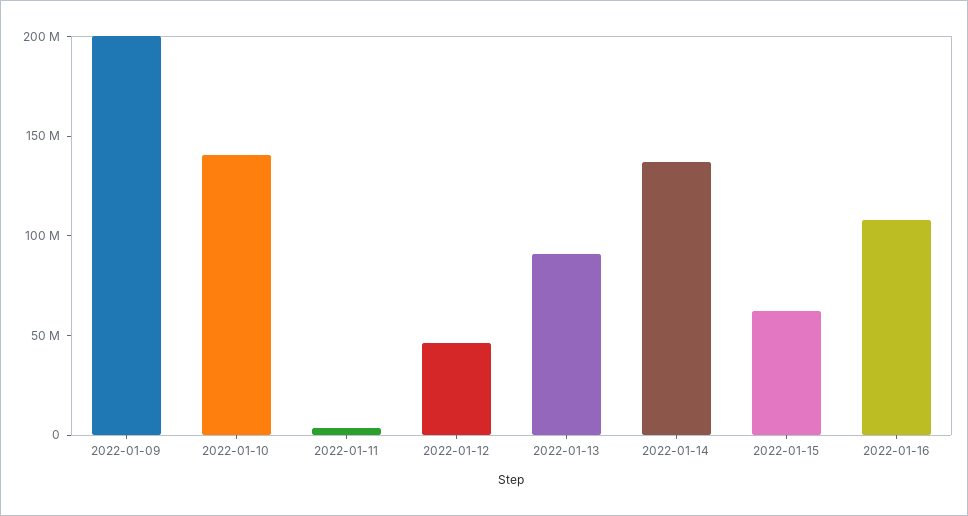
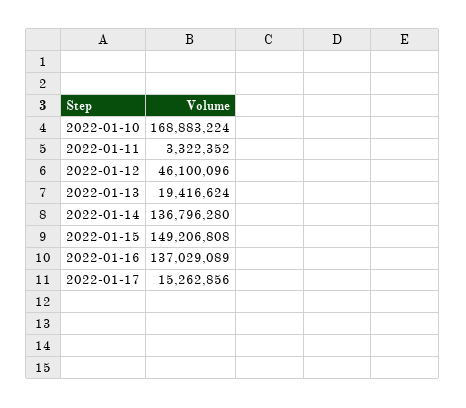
2022-01-09: 200000000 -> none
2022-01-10: 140000000 -> 168883224
2022-01-13: 90000000 -> 19416624
2022-01-15: 60000000 -> 149206808
2022-01-16: 110000000 -> 137029089
2022-01-17: none -> 15262856

